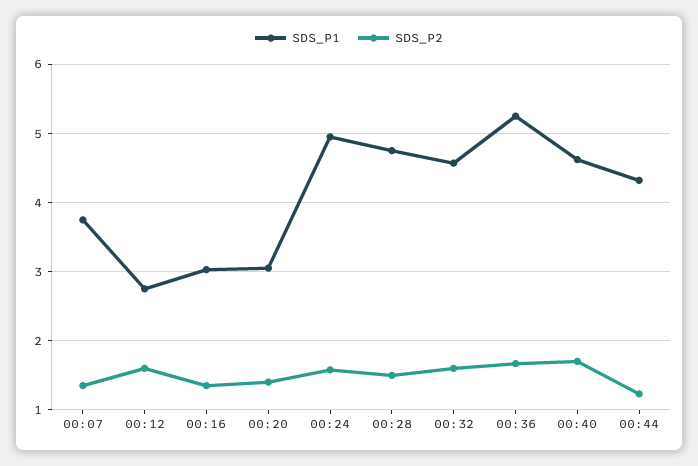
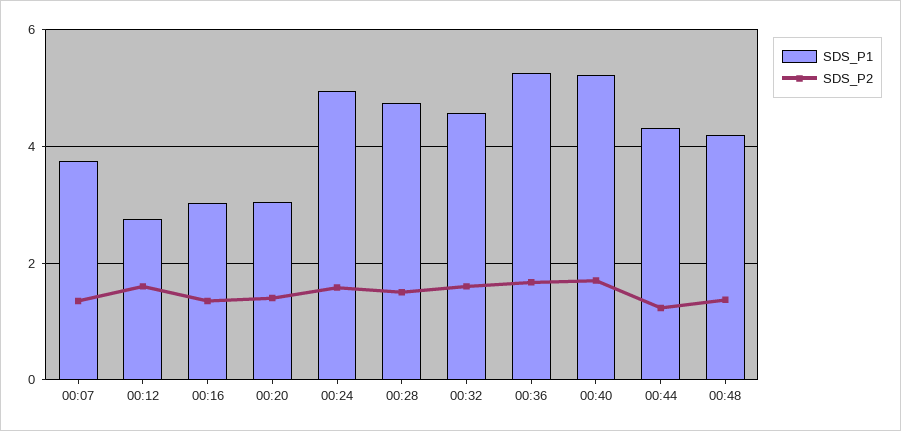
SDS_P1, 00:40: 4.6 -> 5.2
SDS_P1, 00:48: none -> 4.2
SDS_P2, 00:48: none -> 1.4

